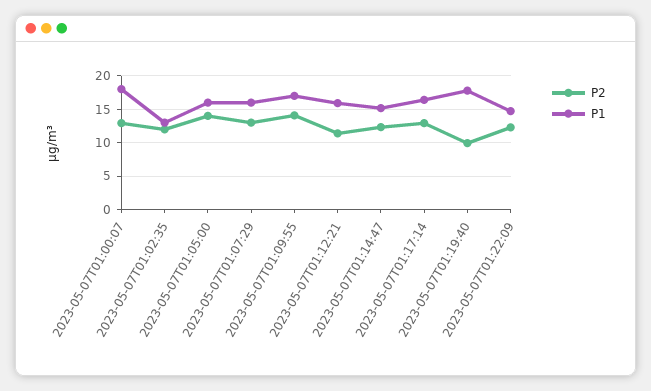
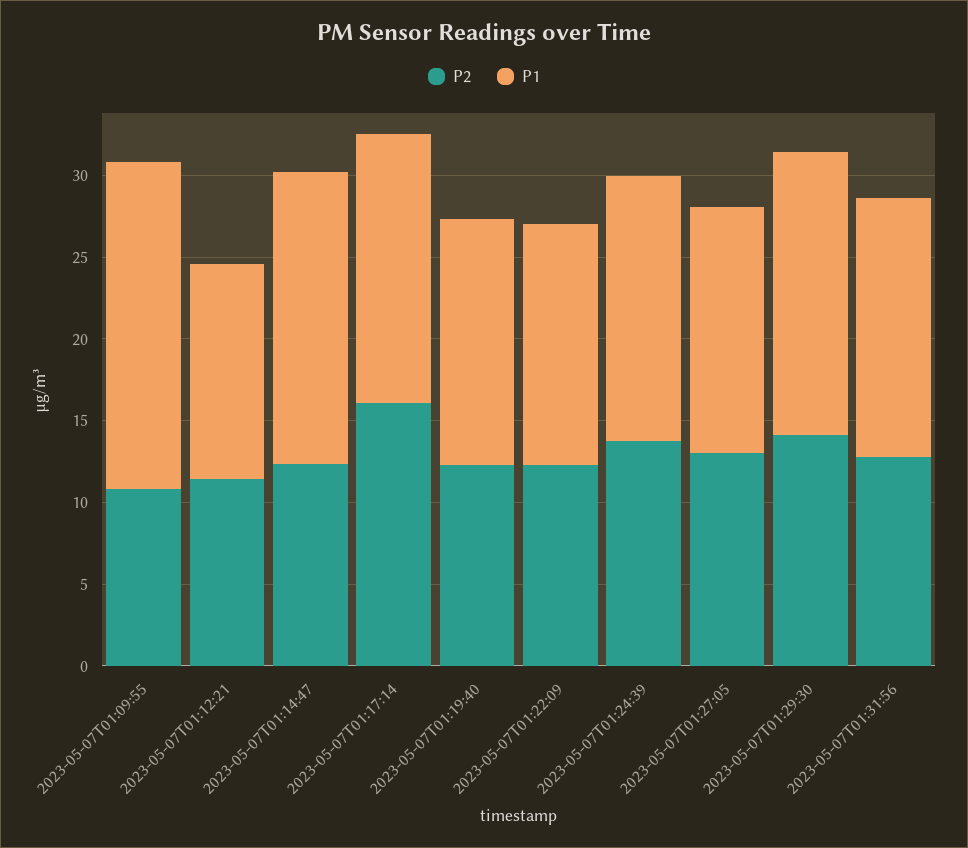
P2, 2023-05-07T01:00:07: 13 -> none
P1, 2023-05-07T01:00:07: 18 -> none
P2, 2023-05-07T01:02:35: 12 -> none
P1, 2023-05-07T01:02:35: 13 -> none
P2, 2023-05-07T01:05:00: 14 -> none
P1, 2023-05-07T01:05:00: 16 -> none
P2, 2023-05-07T01:07:29: 13 -> none
P1, 2023-05-07T01:07:29: 16 -> none
P2, 2023-05-07T01:09:55: 14 -> 11
P1, 2023-05-07T01:09:55: 17 -> 20
P1, 2023-05-07T01:12:21: 16 -> 13
P1, 2023-05-07T01:14:47: 15 -> 18
P2, 2023-05-07T01:17:14: 13 -> 16
P2, 2023-05-07T01:19:40: 10 -> 12
P1, 2023-05-07T01:19:40: 18 -> 15
P2, 2023-05-07T01:24:39: none -> 14
P1, 2023-05-07T01:24:39: none -> 16
P2, 2023-05-07T01:27:05: none -> 13
P1, 2023-05-07T01:27:05: none -> 15
P2, 2023-05-07T01:29:30: none -> 14
P1, 2023-05-07T01:29:30: none -> 17
P2, 2023-05-07T01:31:56: none -> 13
P1, 2023-05-07T01:31:56: none -> 16

